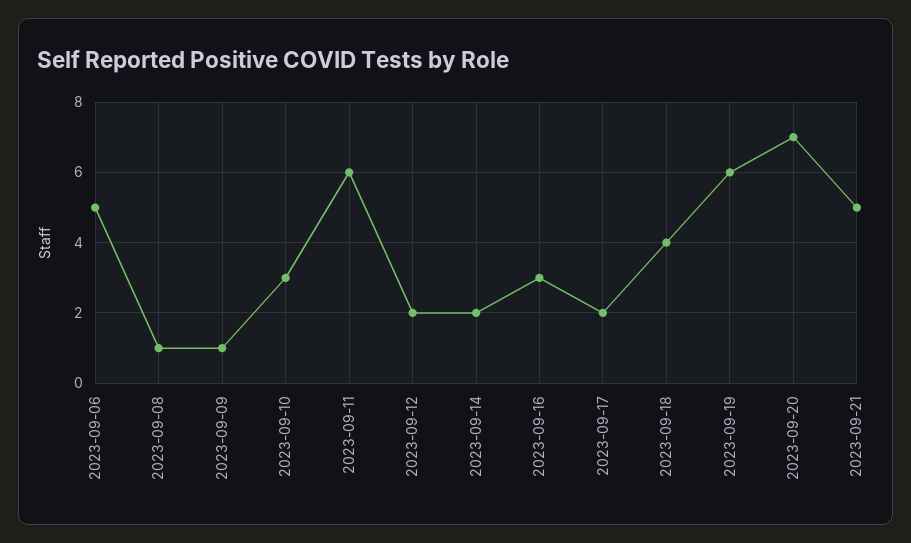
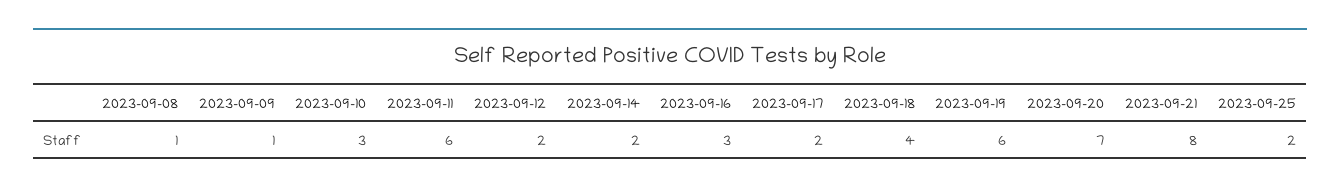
2023-09-06: 5 -> none
2023-09-21: 5 -> 8
2023-09-25: none -> 2

